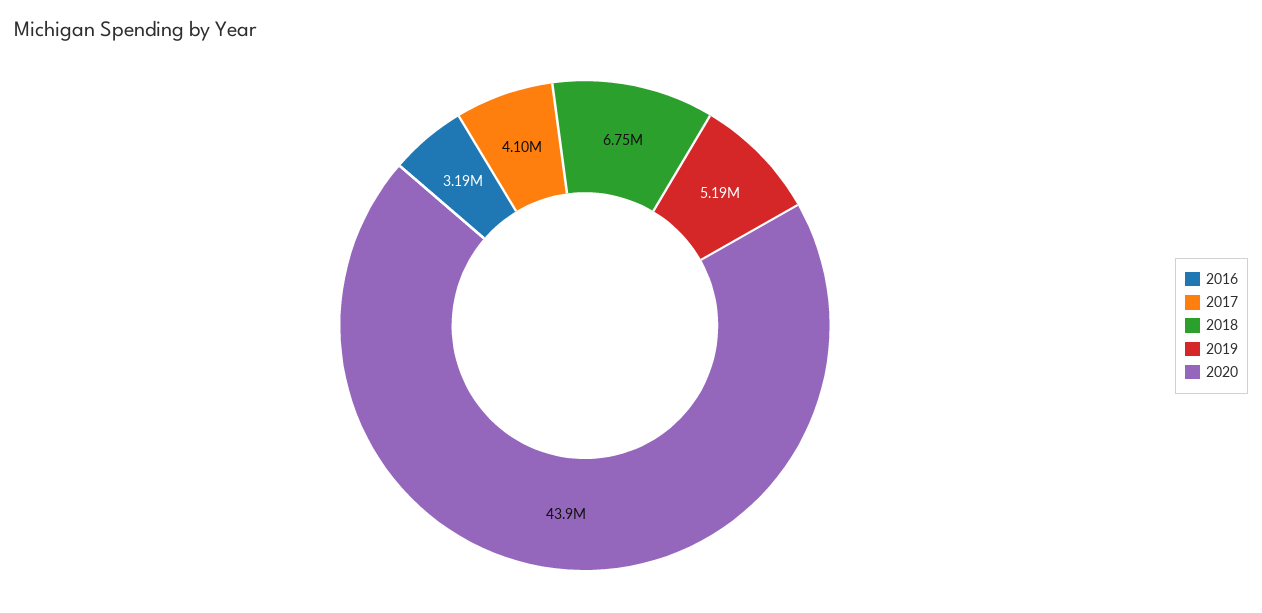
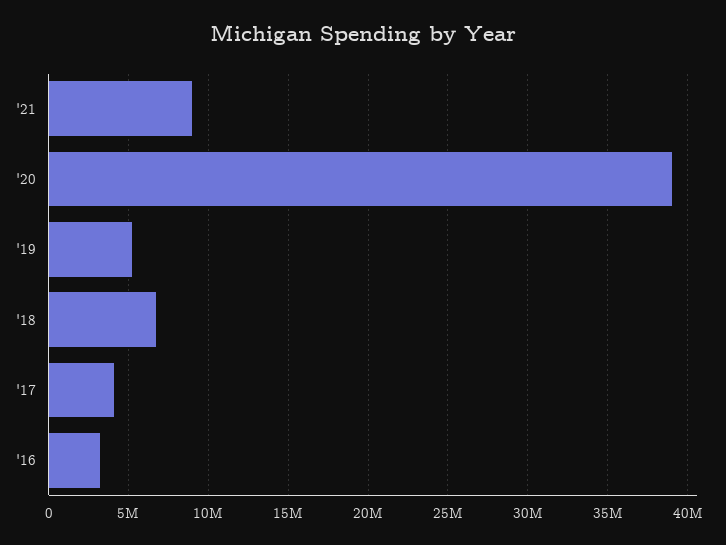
2020: 43900000 -> 39000000
'21: none -> 9000000

